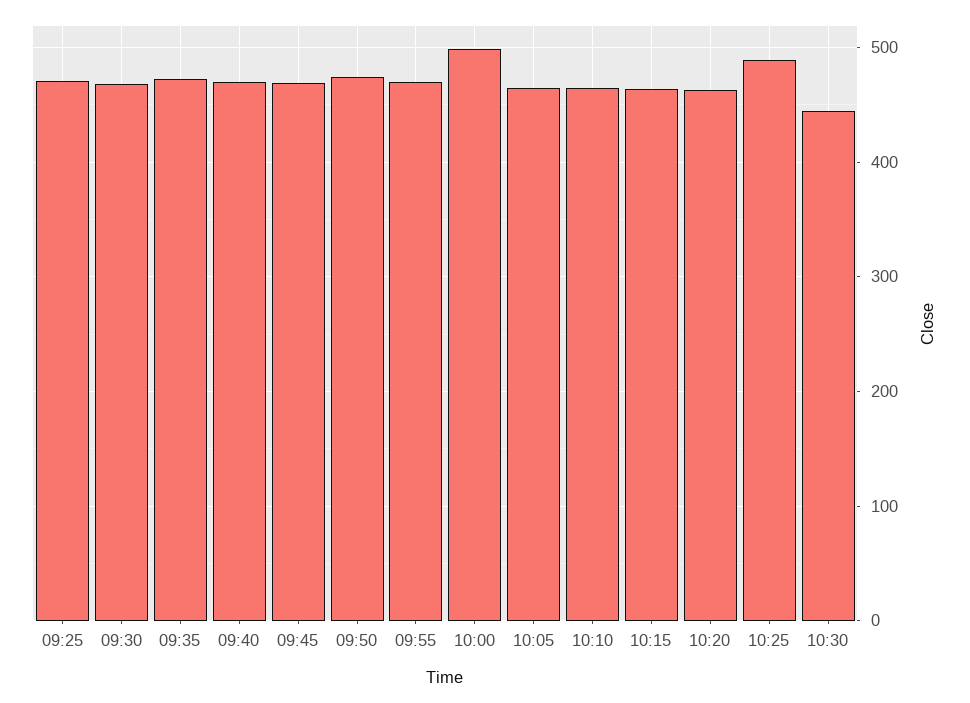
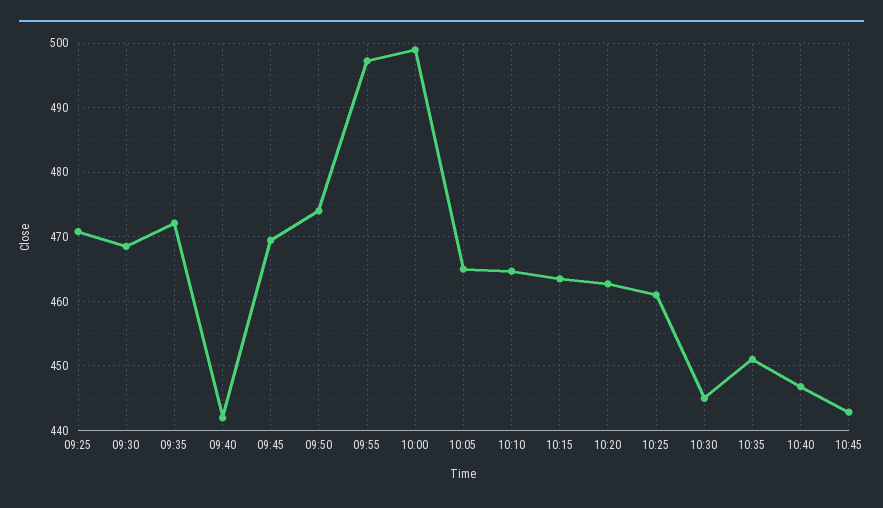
09:40: 470 -> 442
09:55: 470 -> 497
10:25: 490 -> 461
10:35: none -> 451
10:40: none -> 447
10:45: none -> 443

